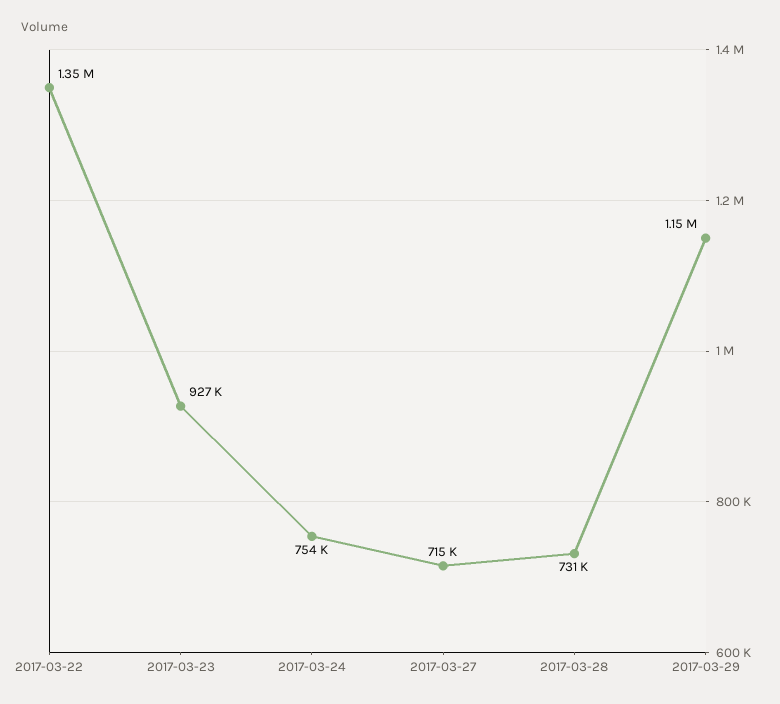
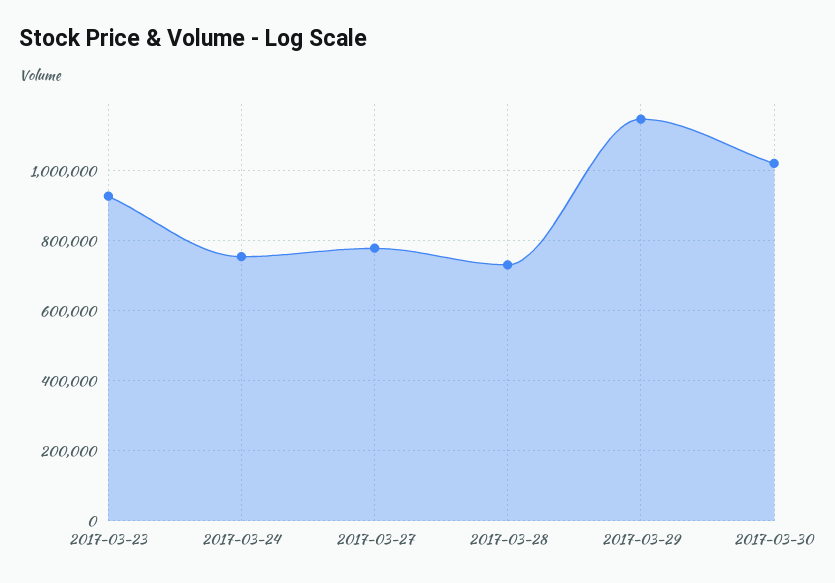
2017-03-22: 1350000 -> none
2017-03-27: 715000 -> 780000
2017-03-30: none -> 1020000

